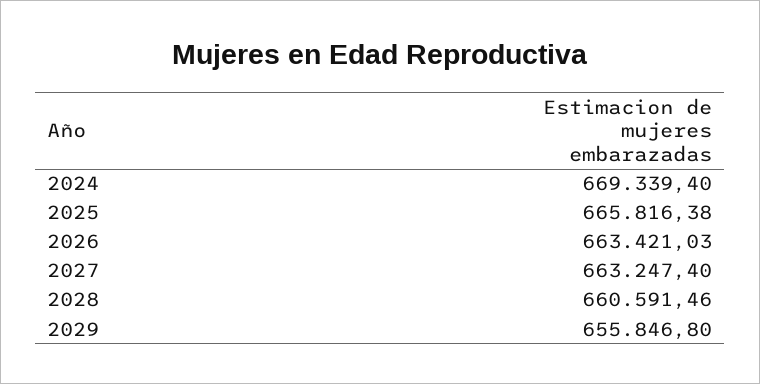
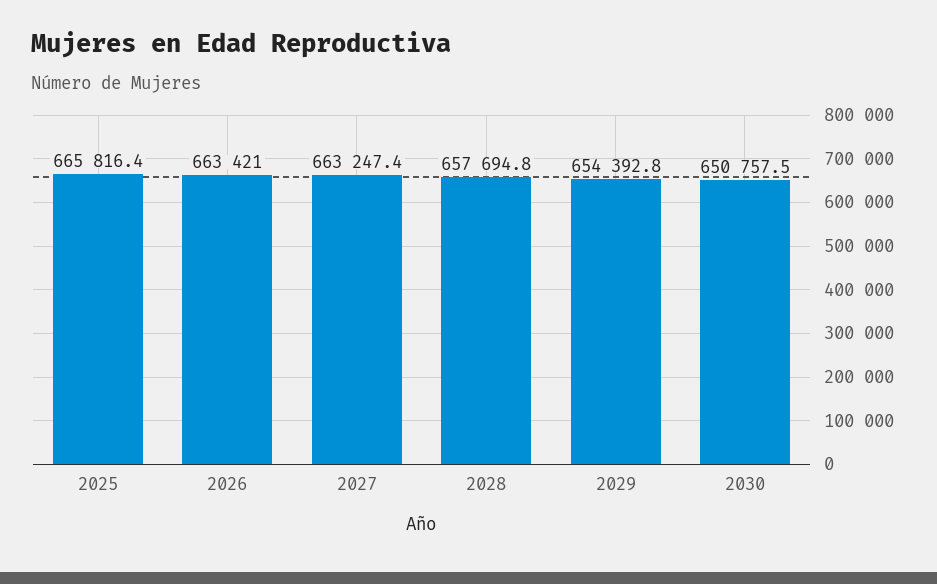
2024: 669339.4 -> none
2028: 660591.46 -> 657694.8
2029: 655846.8 -> 654392.8
2030: none -> 650757.5

